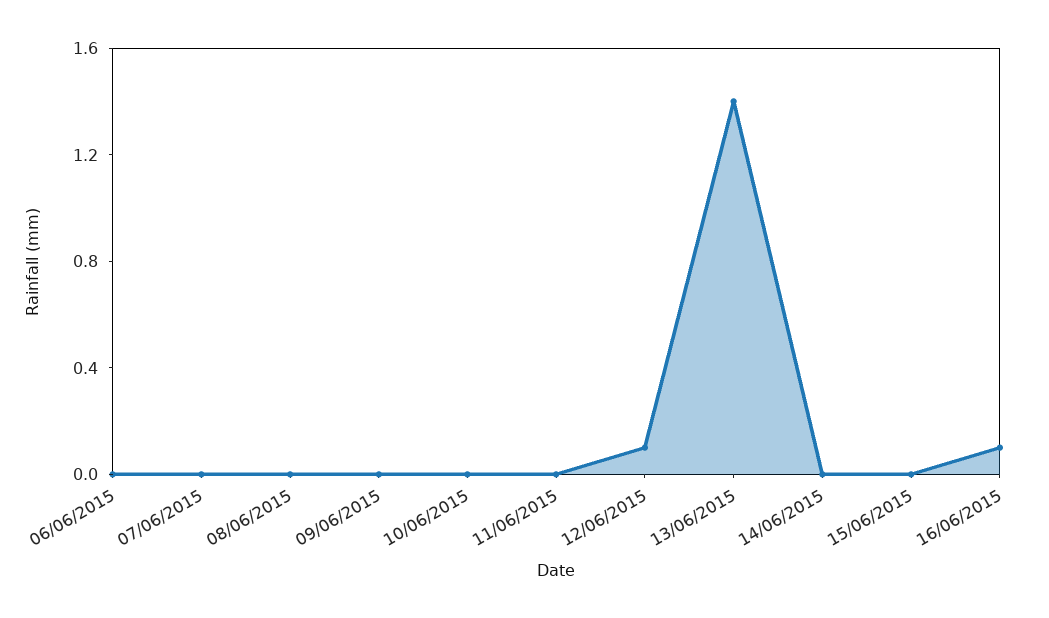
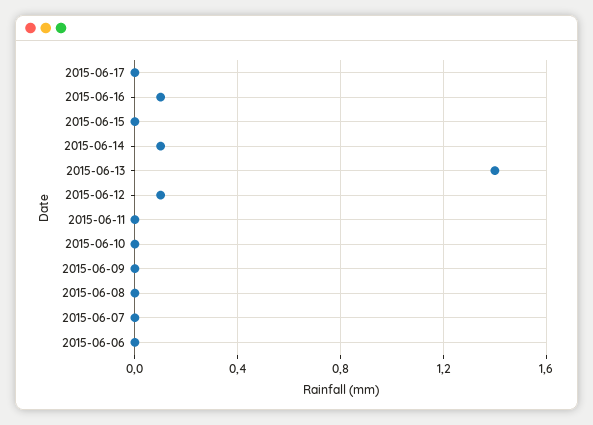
14/06/2015: 0 -> 0.1
2015-06-17: none -> 0

